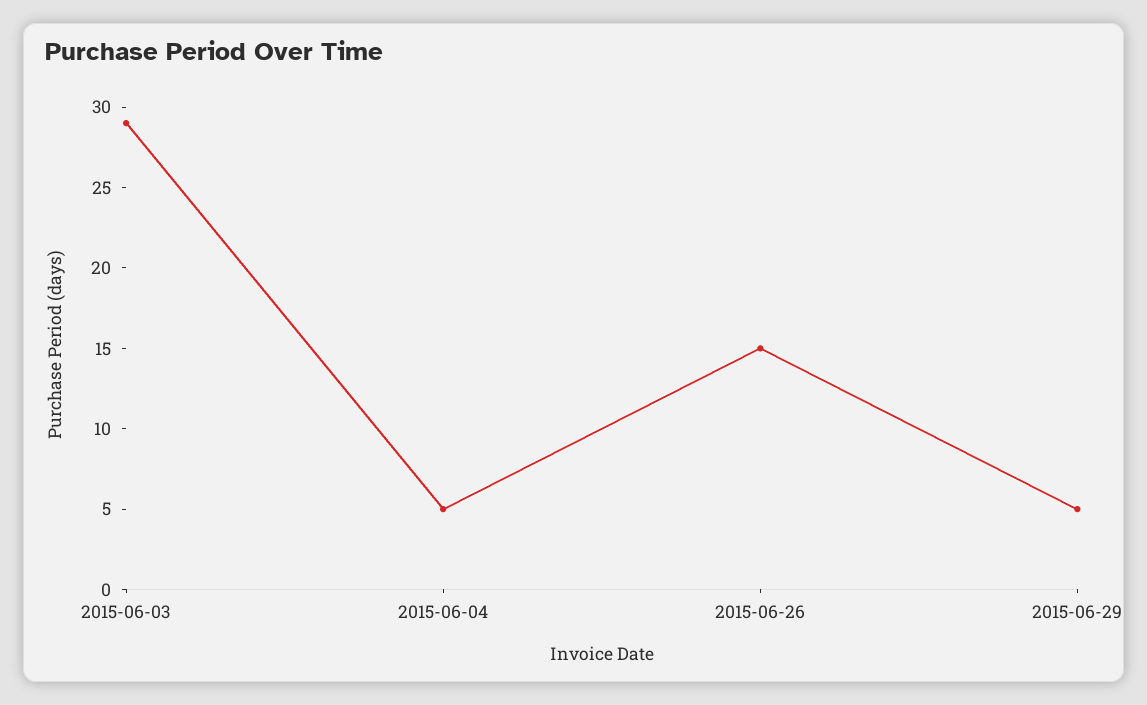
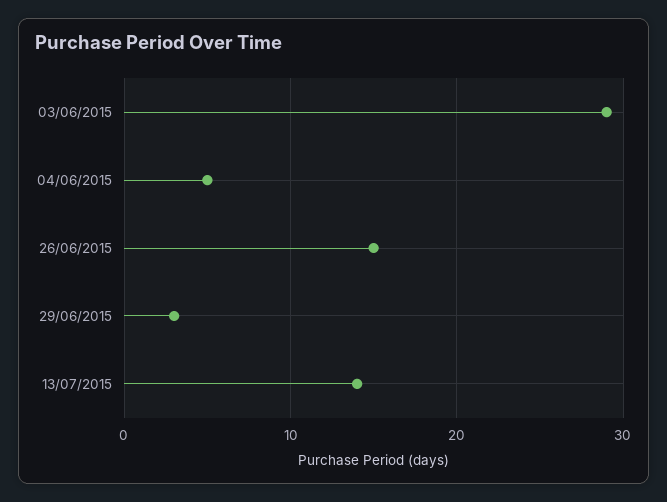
2015-06-29: 5 -> 3
13/07/2015: none -> 14

